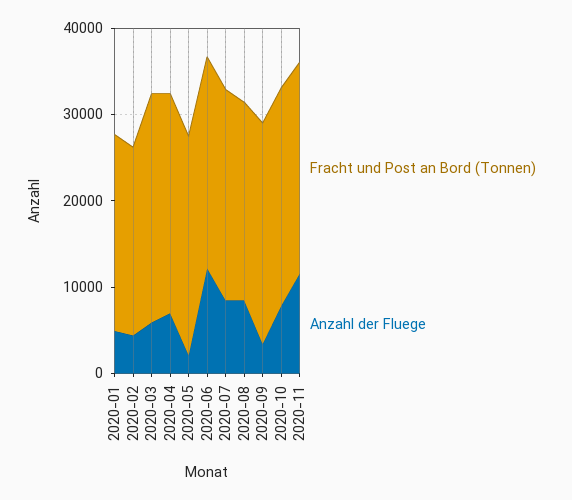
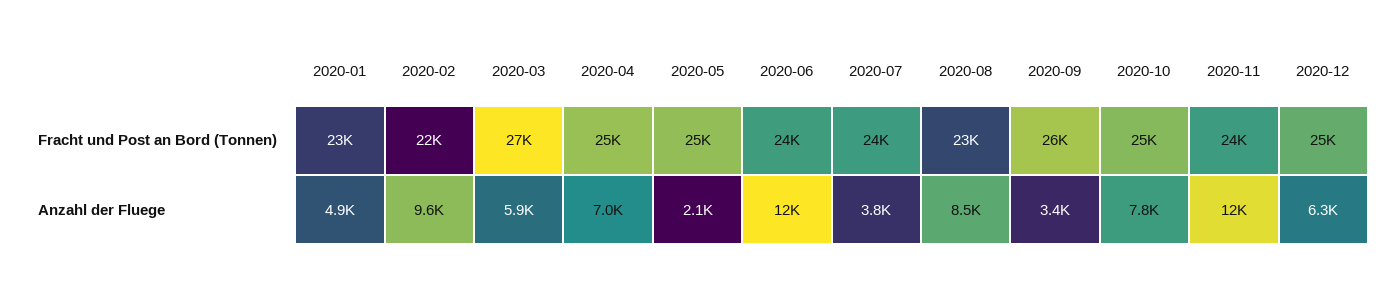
Anzahl der Fluege, 2020-02: 4000 -> 9600
Anzahl der Fluege, 2020-07: 8000 -> 3800
Fracht und Post an Bord (Tonnen), 2020-12: none -> 25000
Anzahl der Fluege, 2020-12: none -> 6300

